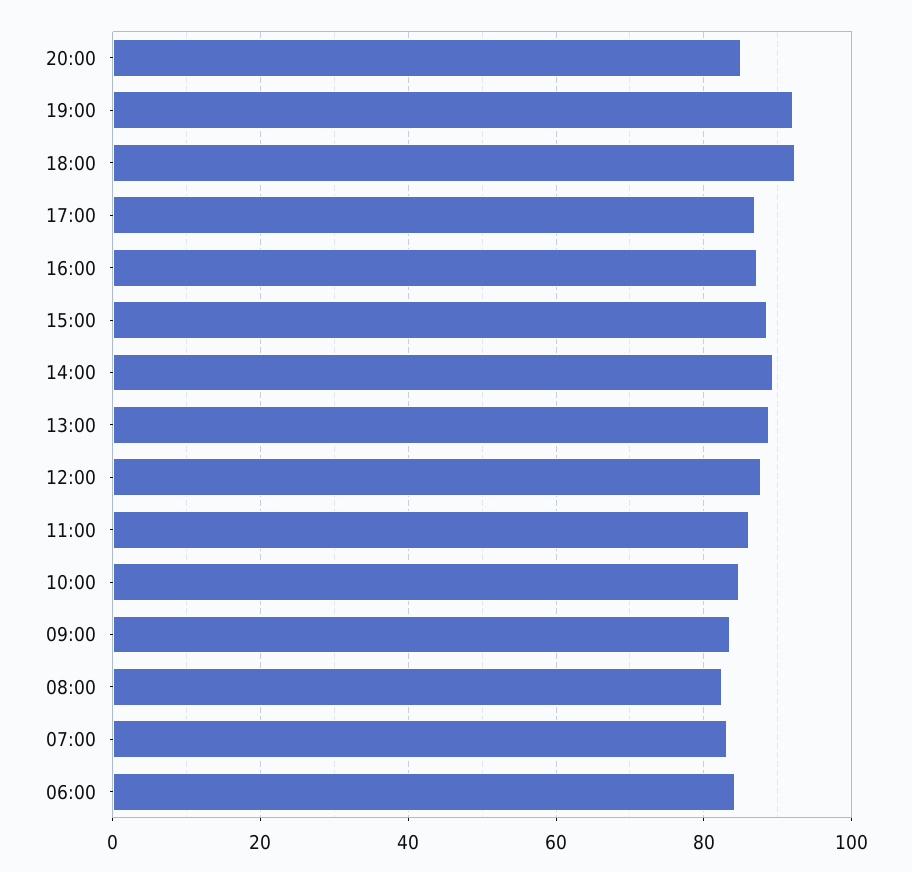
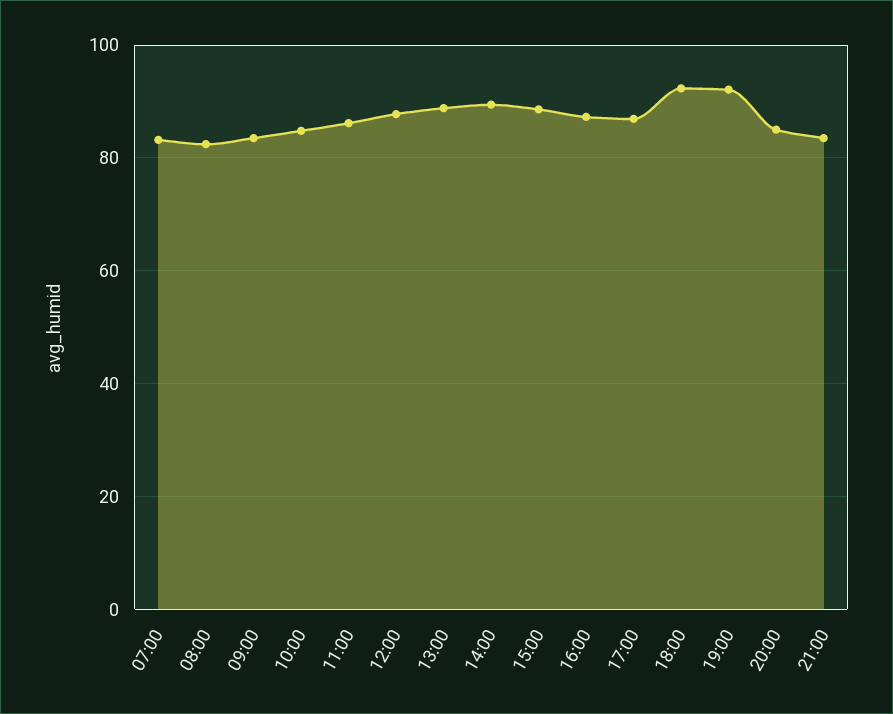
06:00: 84 -> none
21:00: none -> 84

